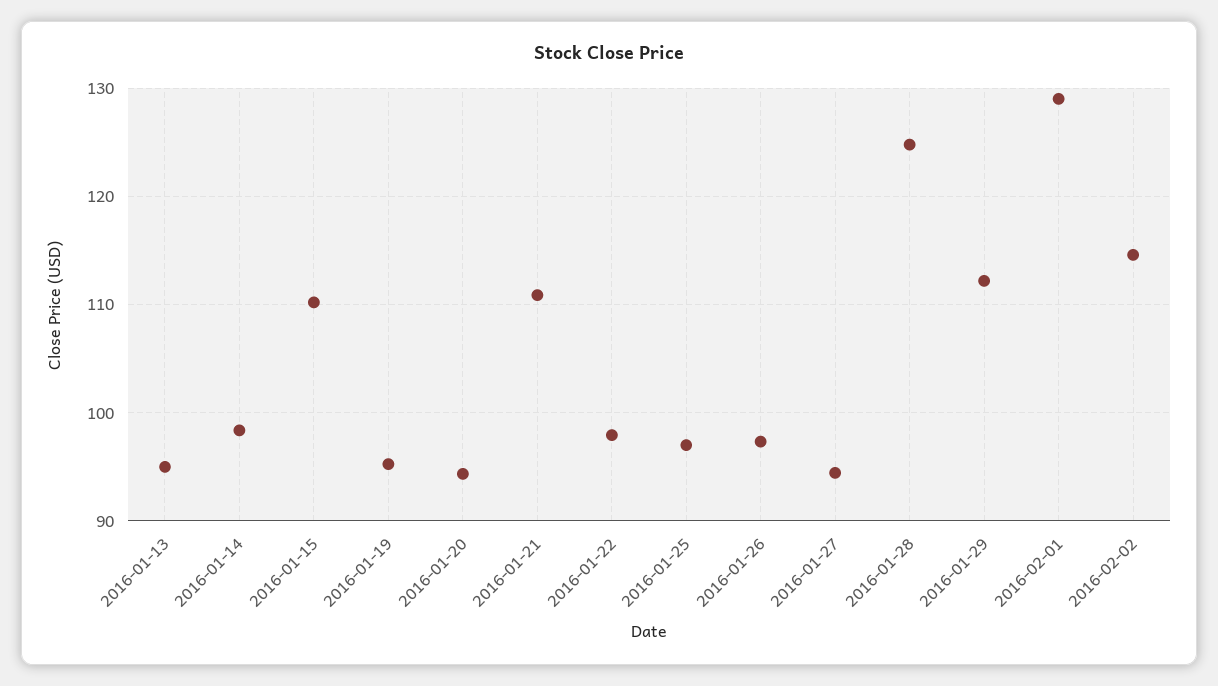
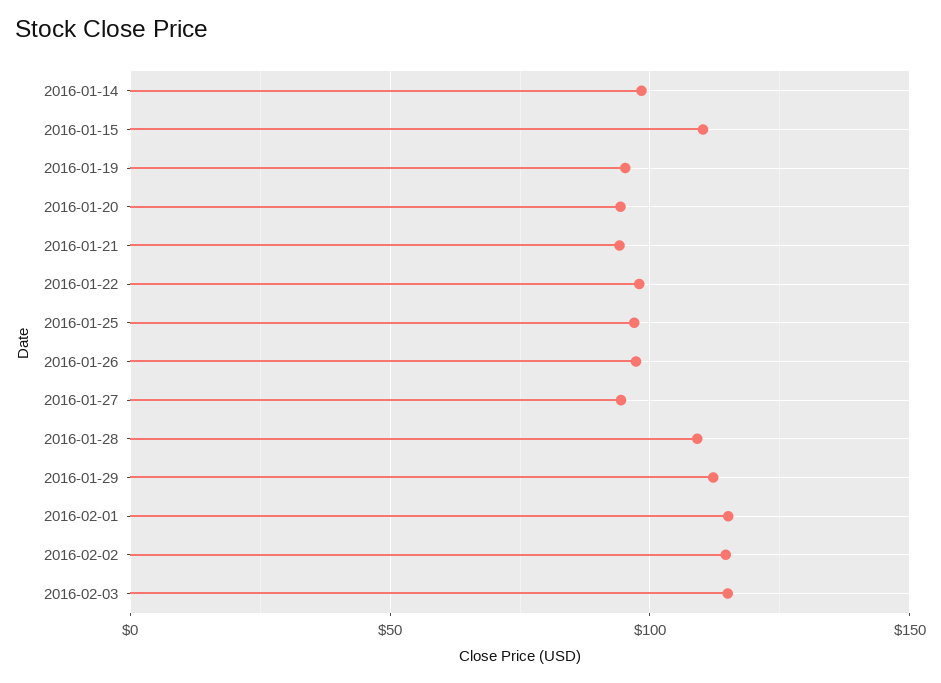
2016-01-13: 95 -> none
2016-01-21: 111 -> 95
2016-01-28: 125 -> 110
2016-02-01: 129 -> 115
2016-02-03: none -> 115

